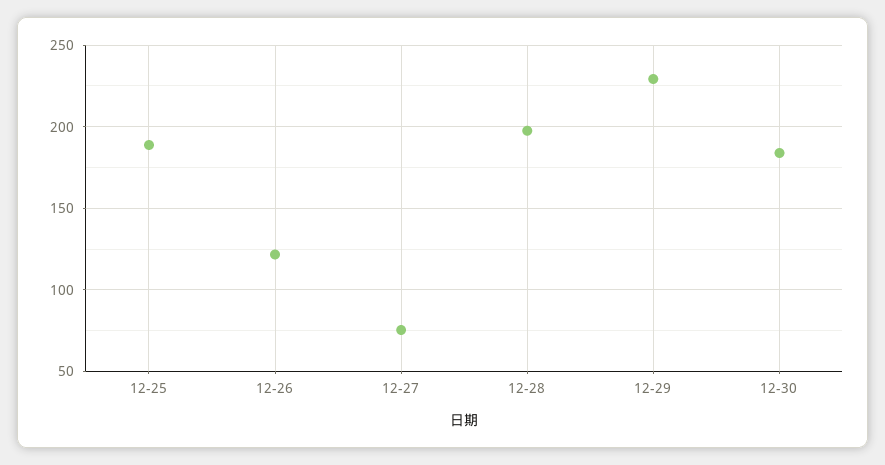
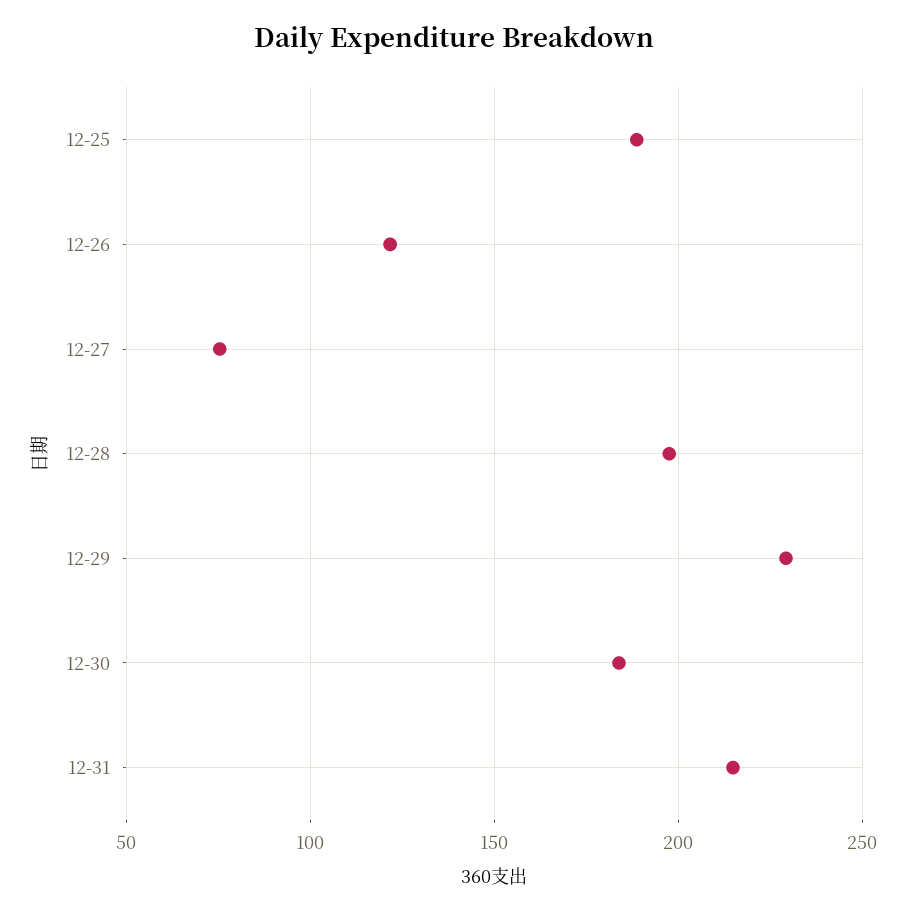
12-31: none -> 215

